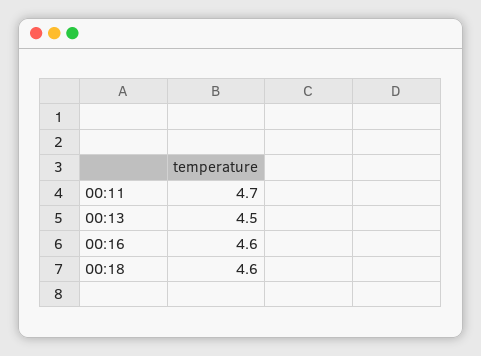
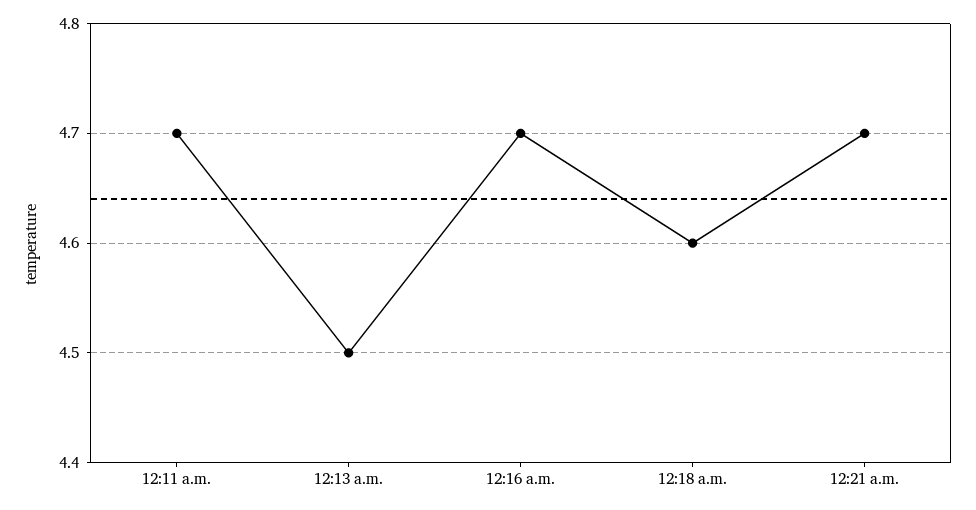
00:16: 4.6 -> 4.7
12:21 a.m.: none -> 4.7

